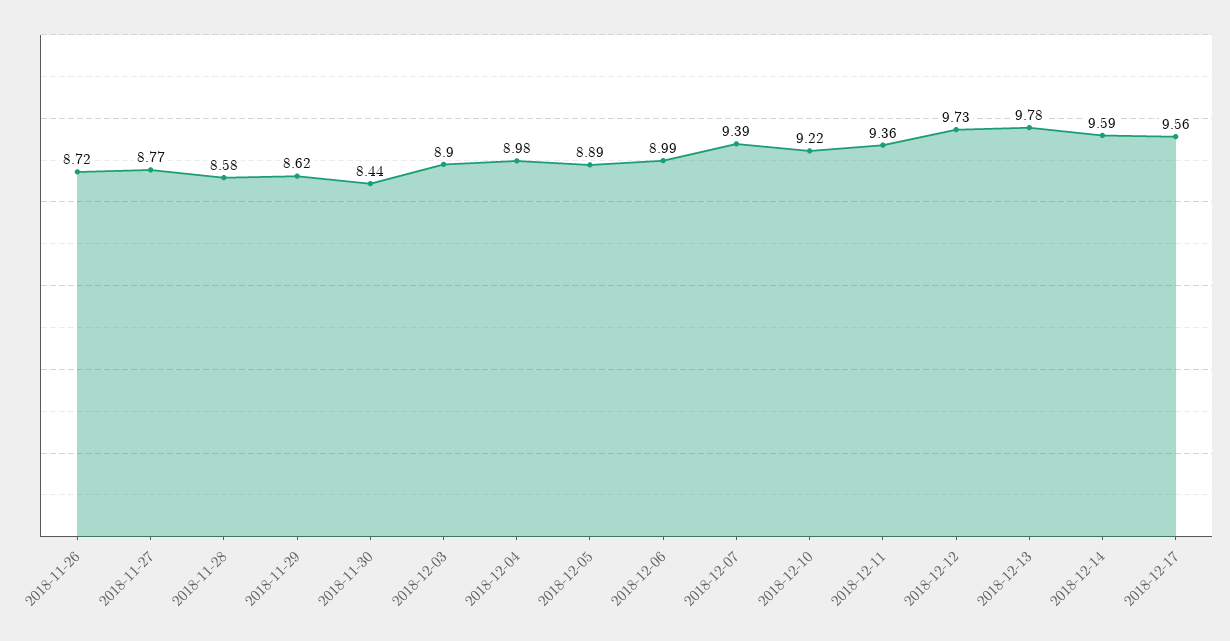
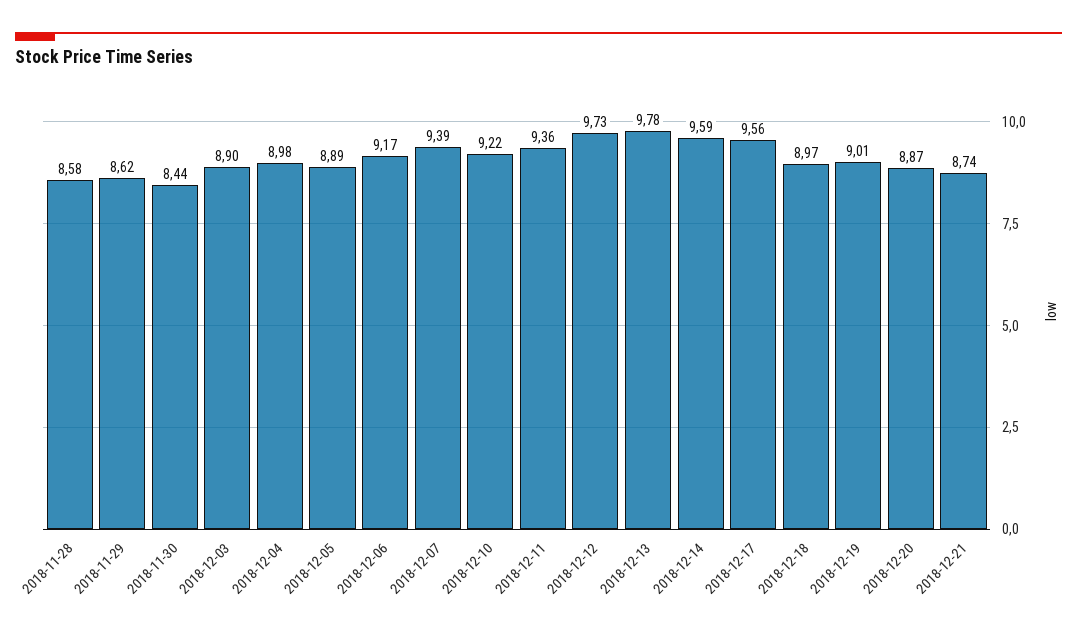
2018-11-26: 8.72 -> none
2018-11-27: 8.77 -> none
2018-12-06: 8.99 -> 9.17
2018-12-18: none -> 8.97
2018-12-19: none -> 9.01
2018-12-20: none -> 8.87
2018-12-21: none -> 8.74

